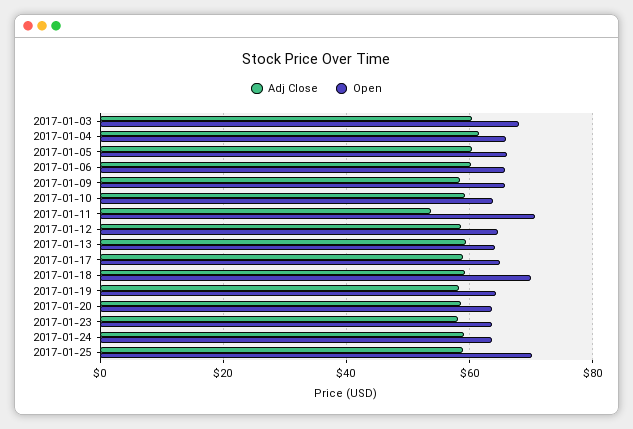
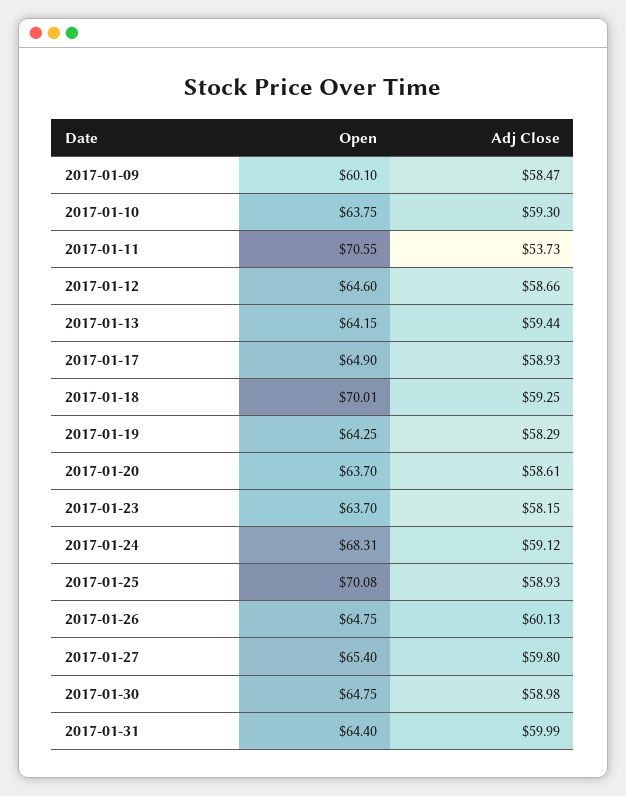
Adj Close, 2017-01-03: 60 -> none
Open, 2017-01-03: 68 -> none
Adj Close, 2017-01-04: 62 -> none
Open, 2017-01-04: 66 -> none
Adj Close, 2017-01-05: 60 -> none
Open, 2017-01-05: 66 -> none
Adj Close, 2017-01-06: 60 -> none
Open, 2017-01-06: 66 -> none
Open, 2017-01-09: 66 -> 60.1
Open, 2017-01-24: 64 -> 68.31
Open, 2017-01-26: none -> 64.75
Adj Close, 2017-01-26: none -> 60.13
Open, 2017-01-27: none -> 65.4
Adj Close, 2017-01-27: none -> 59.8
Open, 2017-01-30: none -> 64.75
Adj Close, 2017-01-30: none -> 58.98
Open, 2017-01-31: none -> 64.4
Adj Close, 2017-01-31: none -> 59.99

